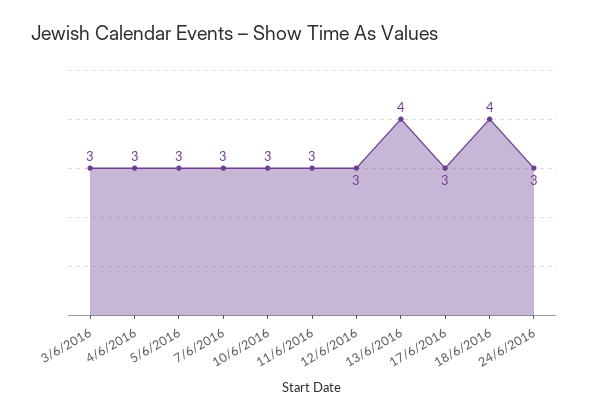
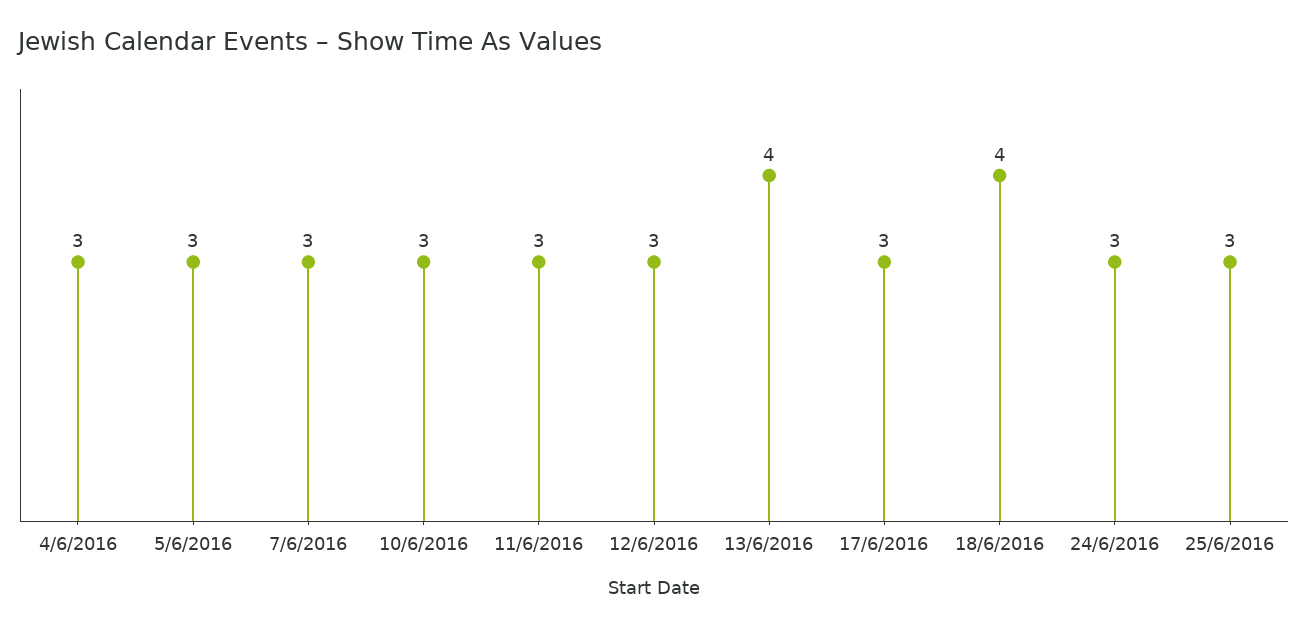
3/6/2016: 3 -> none
25/6/2016: none -> 3

